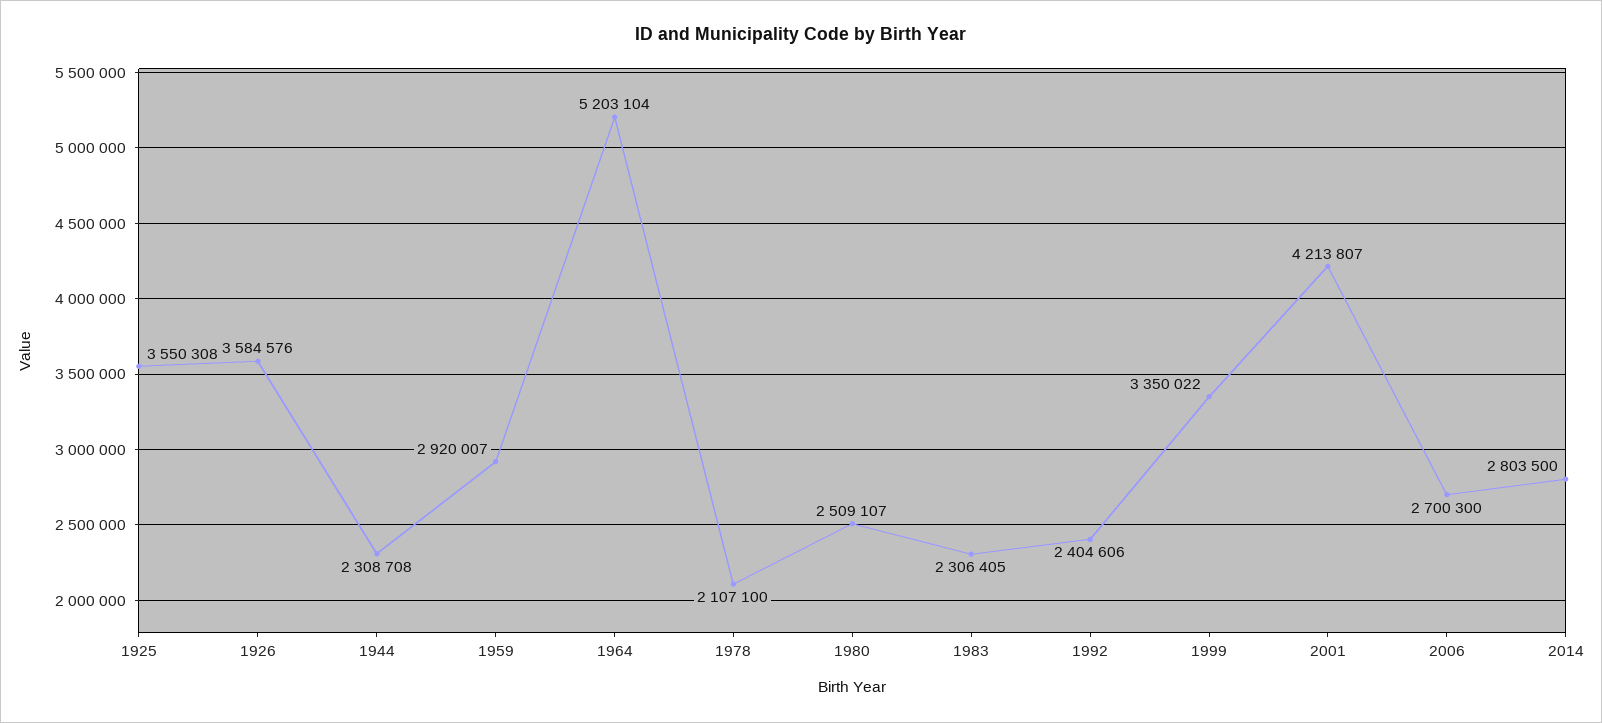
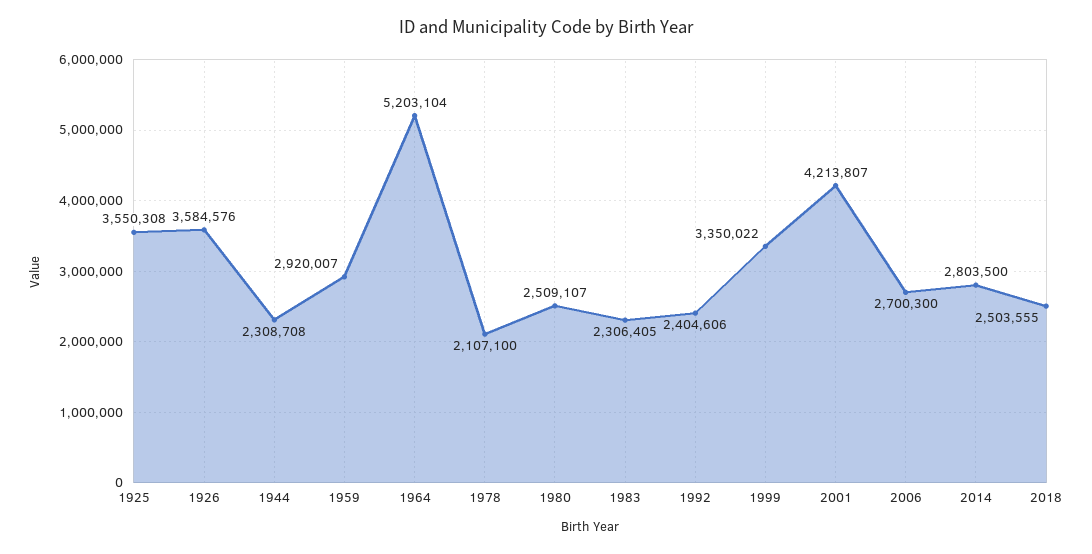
2018: none -> 2503555

